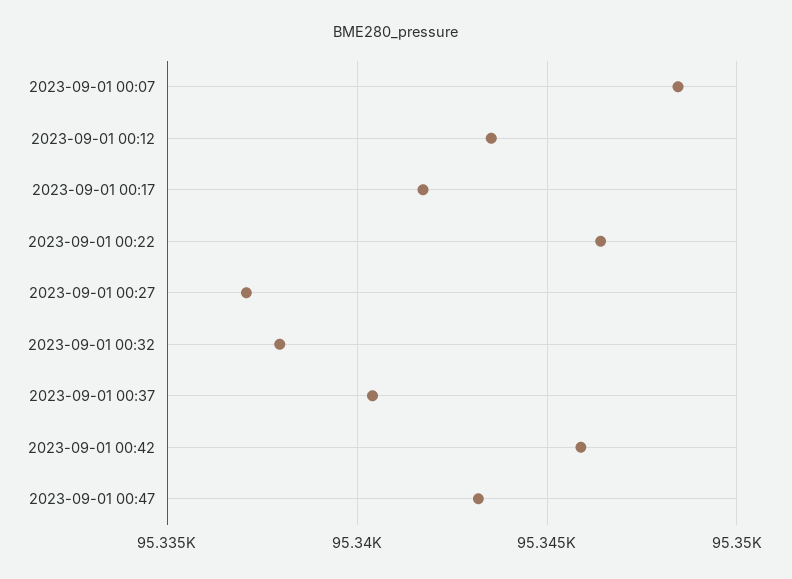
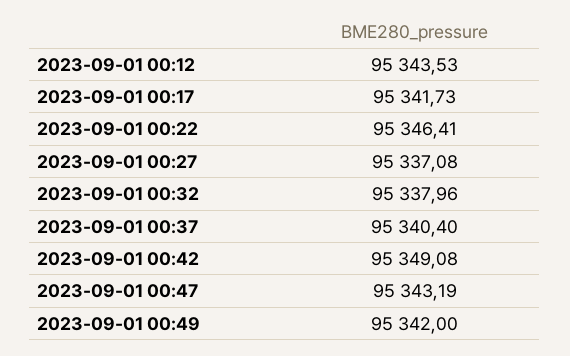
2023-09-01 00:07: 95348.5 -> none
2023-09-01 00:42: 95346 -> 95349.08
2023-09-01 00:49: none -> 95342

